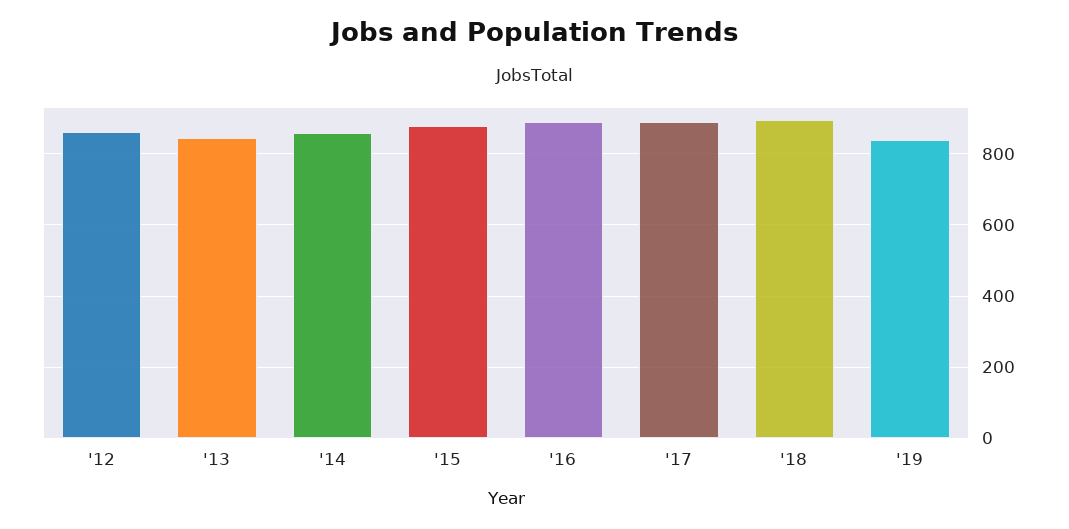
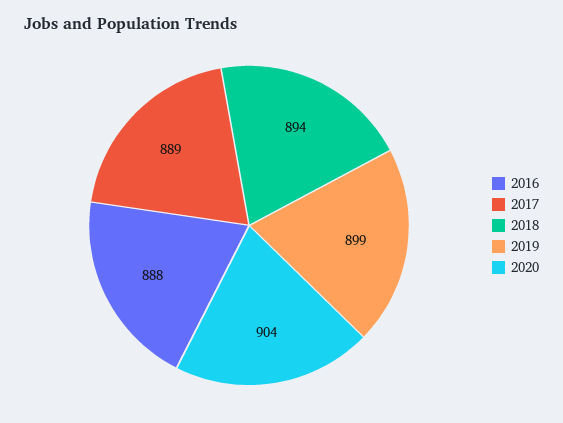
'12: 860 -> none
'13: 840 -> none
'14: 860 -> none
'15: 880 -> none
'19: 840 -> 899
2020: none -> 904

